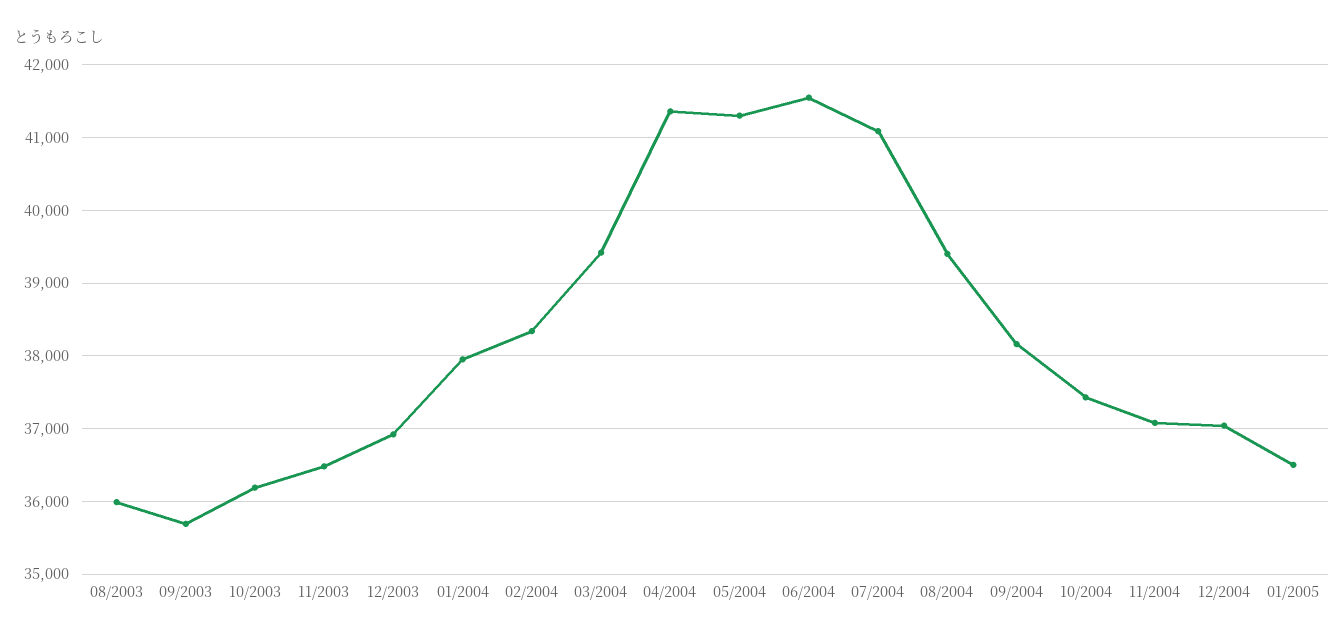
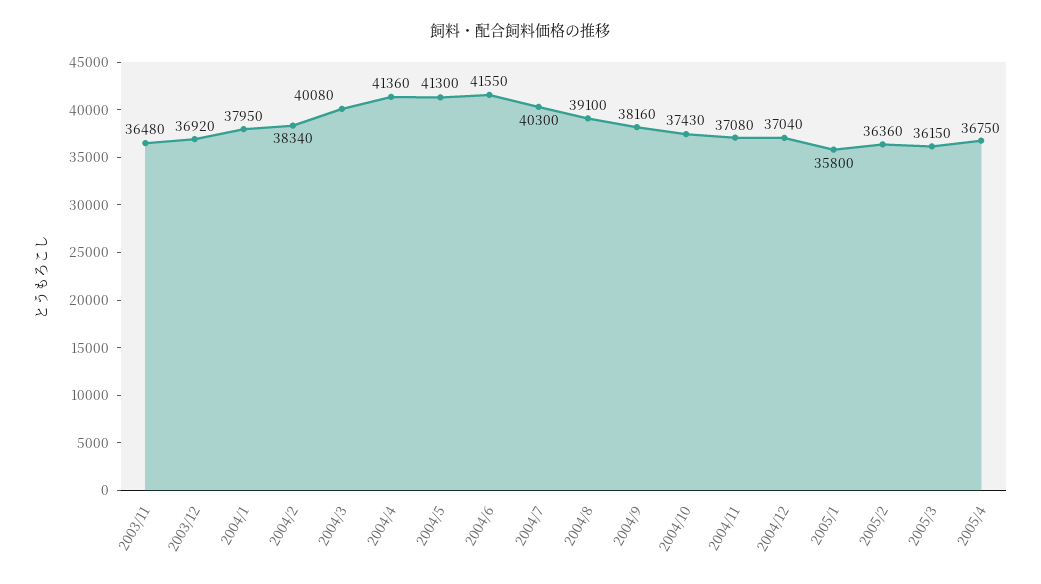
08/2003: 36000 -> none
09/2003: 35700 -> none
10/2003: 36200 -> none
03/2004: 39400 -> 40080
07/2004: 41100 -> 40300
08/2004: 39400 -> 39100
01/2005: 36500 -> 35800
2005/2: none -> 36360
2005/3: none -> 36150
2005/4: none -> 36750

